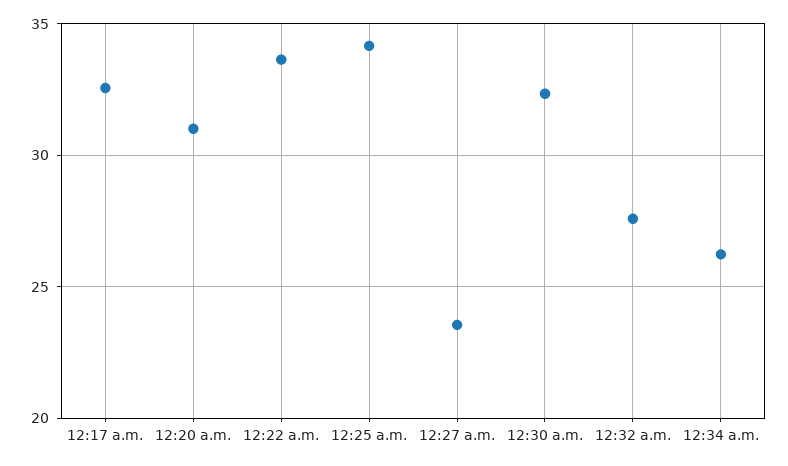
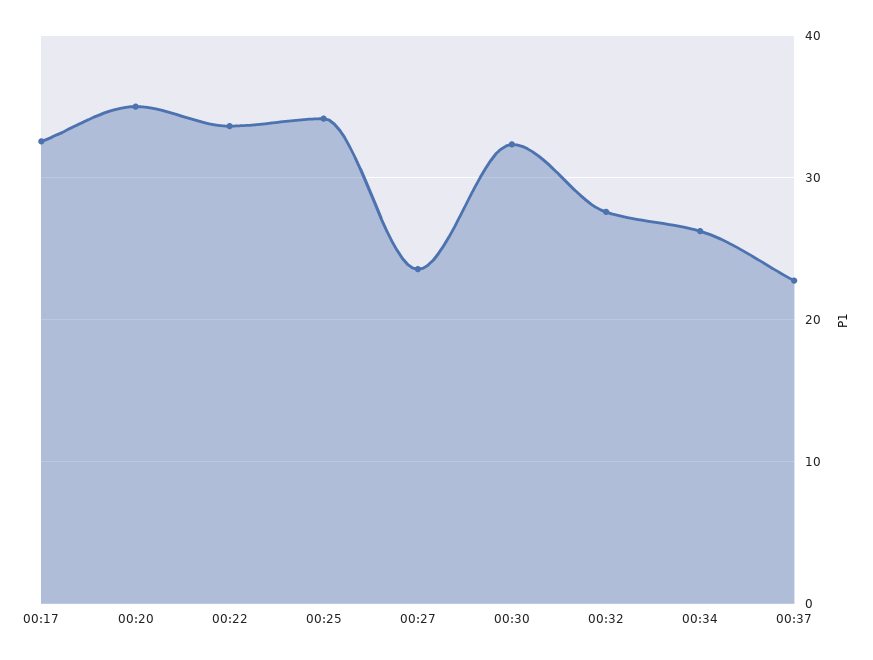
12:20 a.m.: 31 -> 35
00:37: none -> 23

